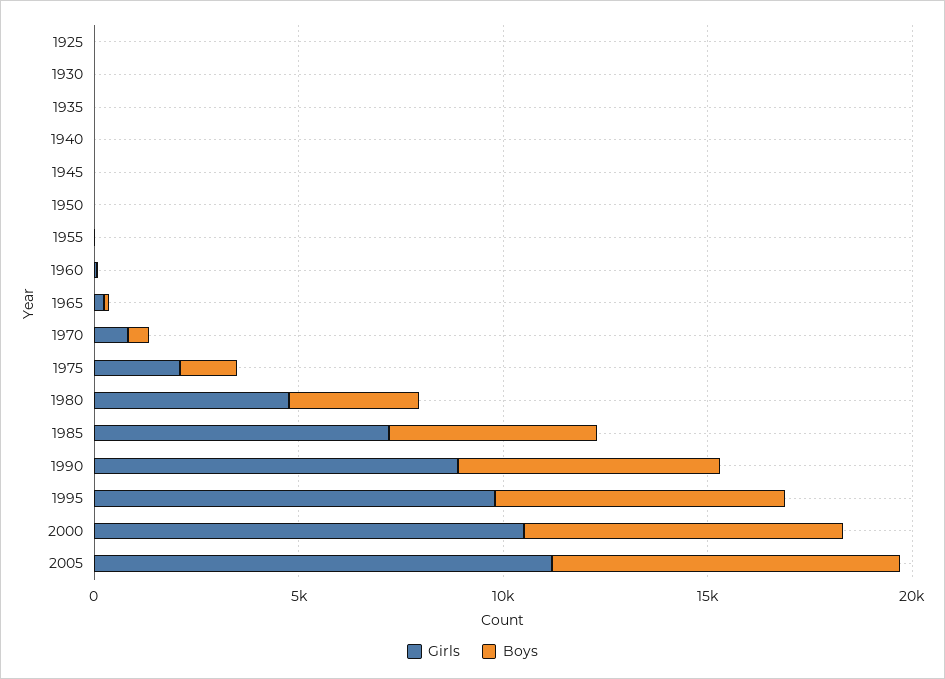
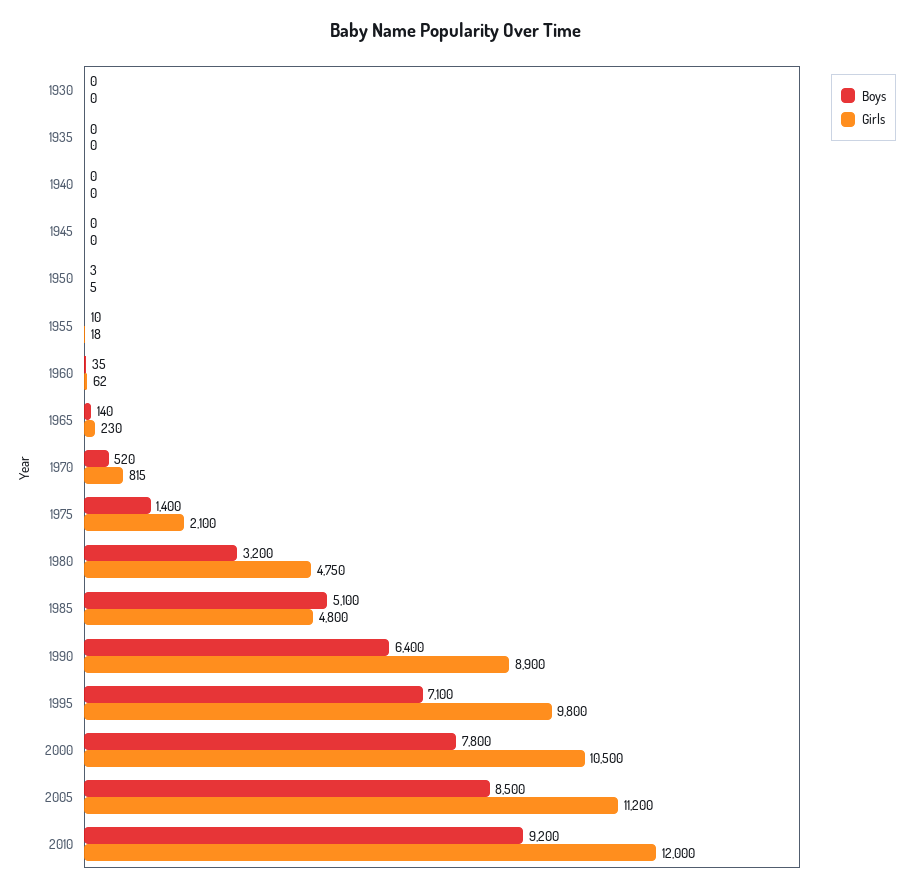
Girls, 1925: 0 -> none
Boys, 1925: 0 -> none
Girls, 1985: 7000 -> 4800
Boys, 2010: none -> 9200
Girls, 2010: none -> 12000

